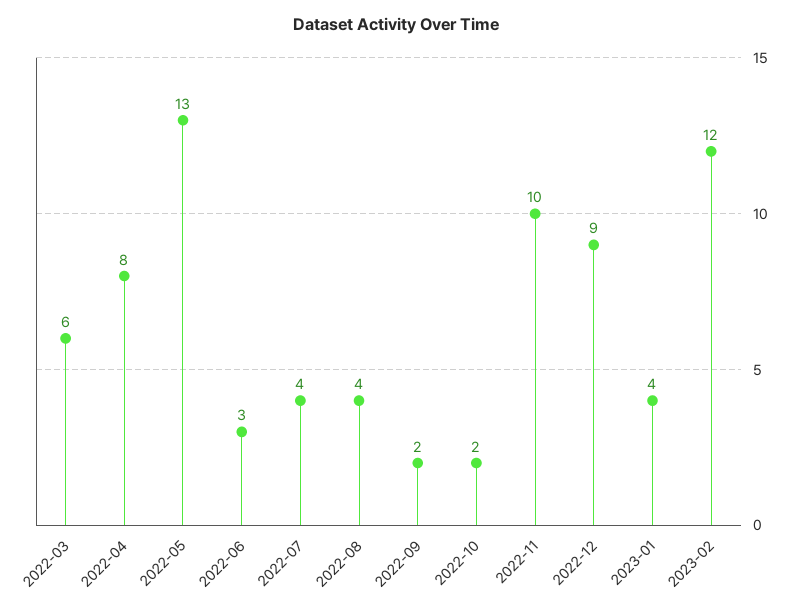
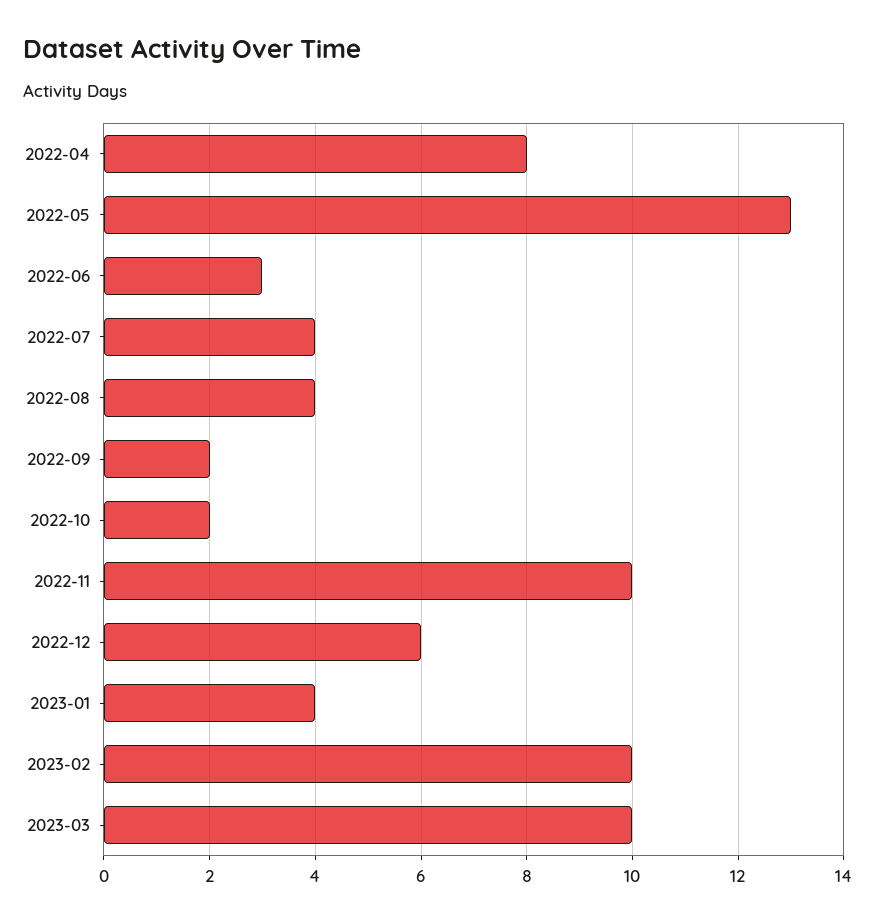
2022-03: 6 -> none
2022-12: 9 -> 6
2023-02: 12 -> 10
2023-03: none -> 10

